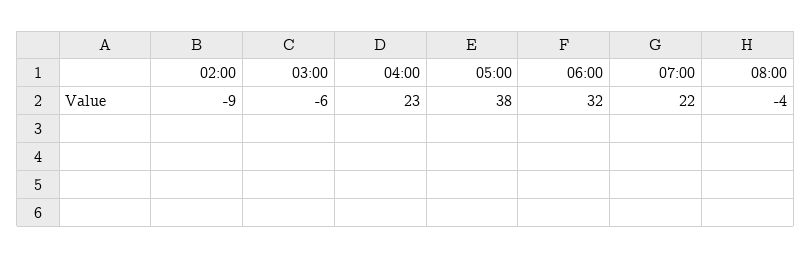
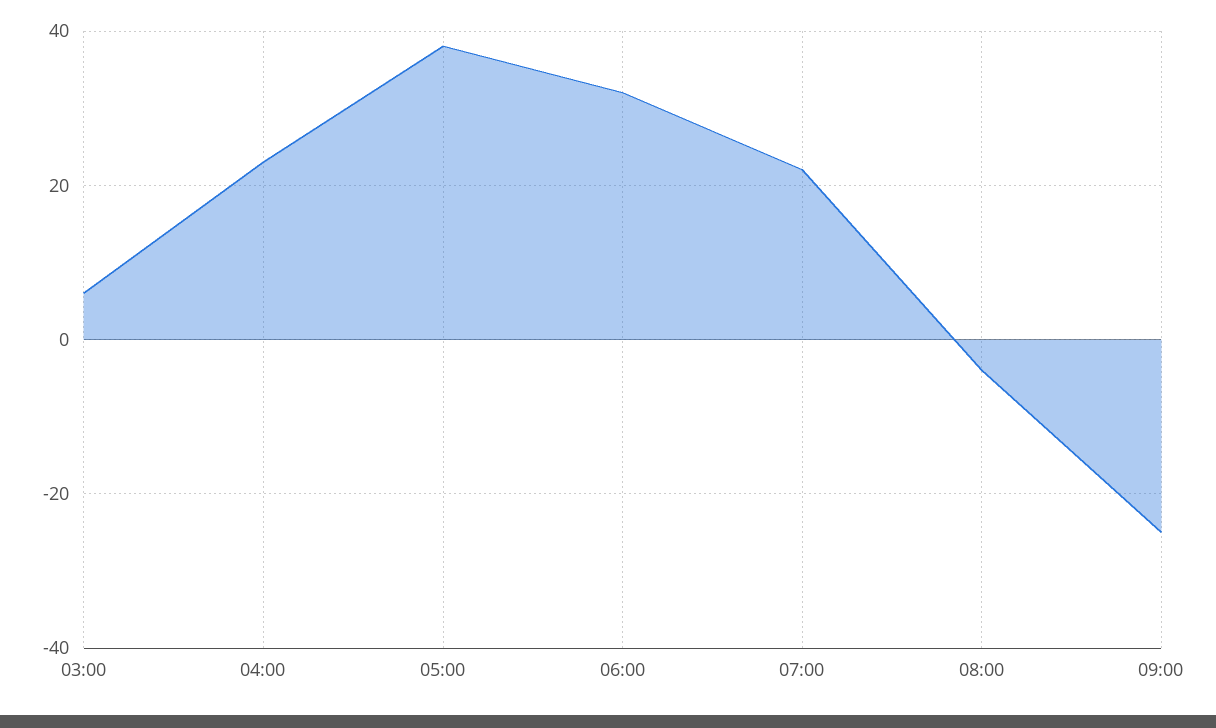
02:00: -9 -> none
03:00: -6 -> 5
09:00: none -> -25

